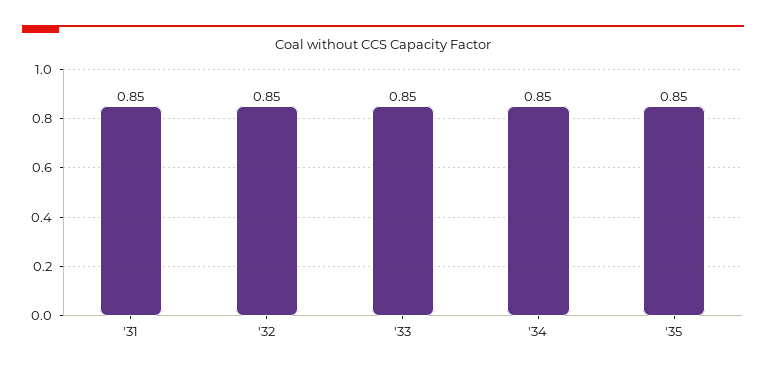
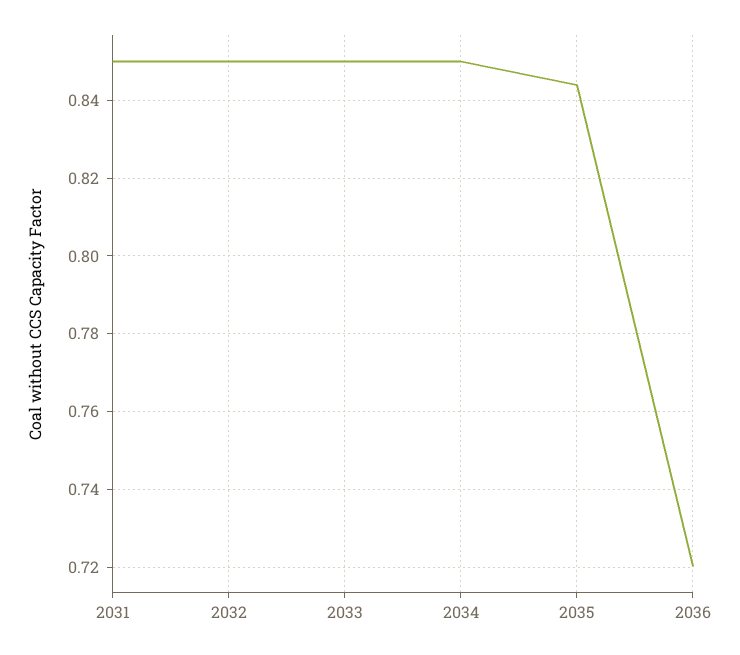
'35: 0.85 -> 0.844
2036: none -> 0.72

